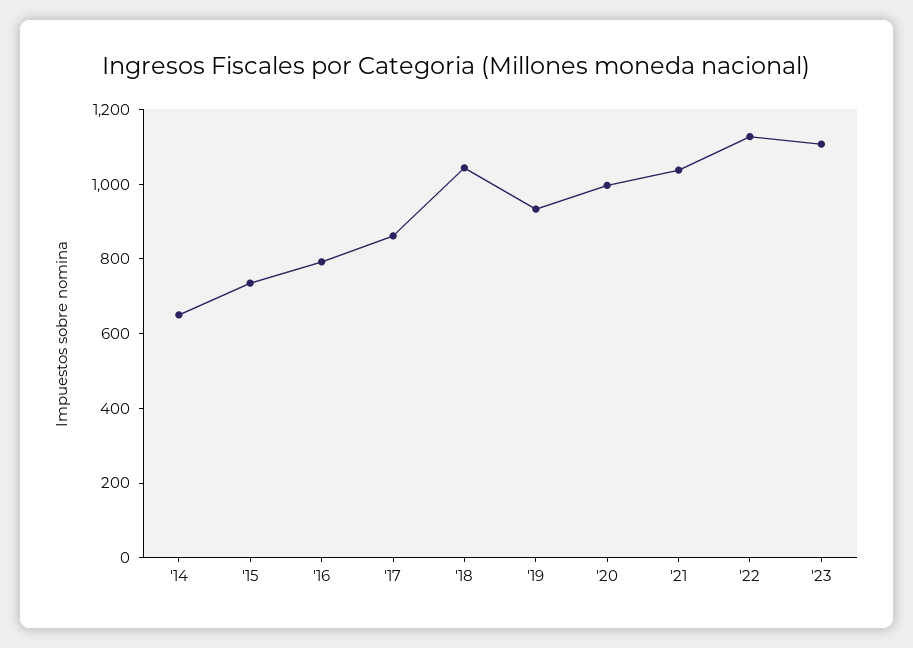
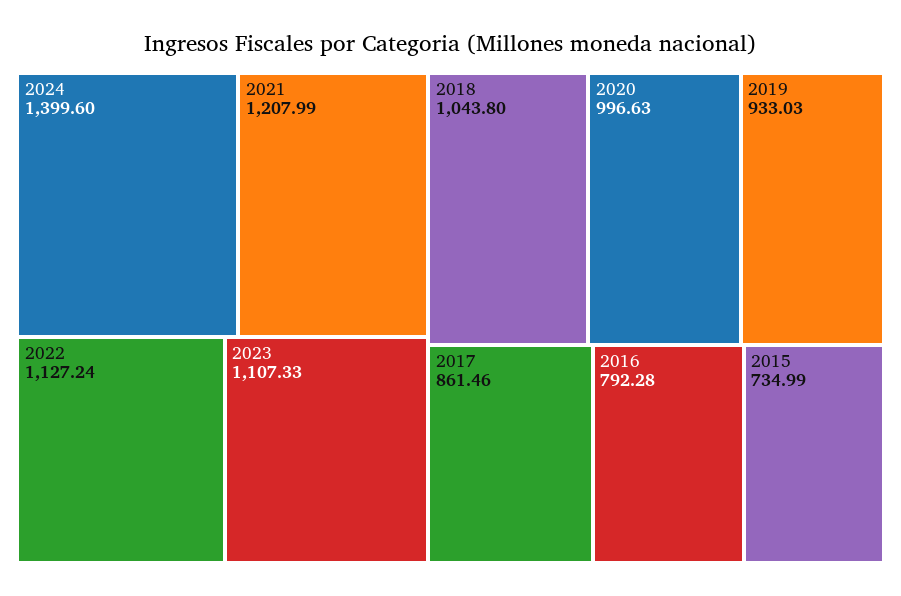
'14: 650 -> none
'21: 1050 -> 1207.99
2024: none -> 1399.6

